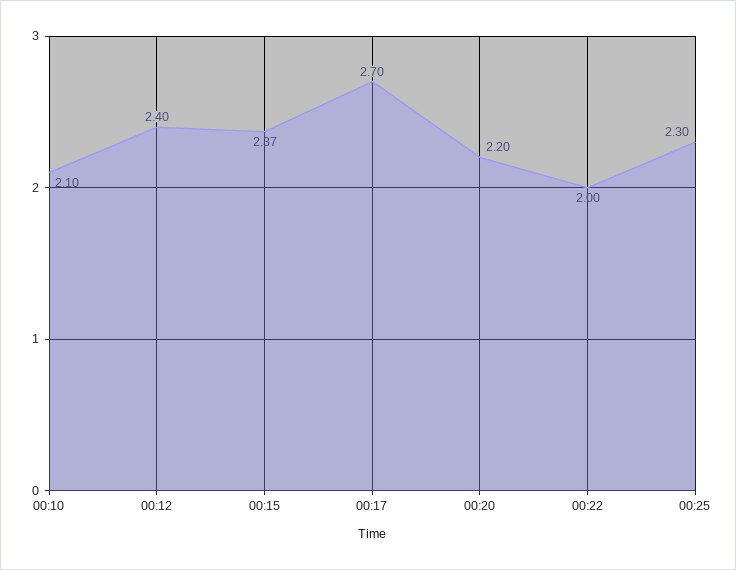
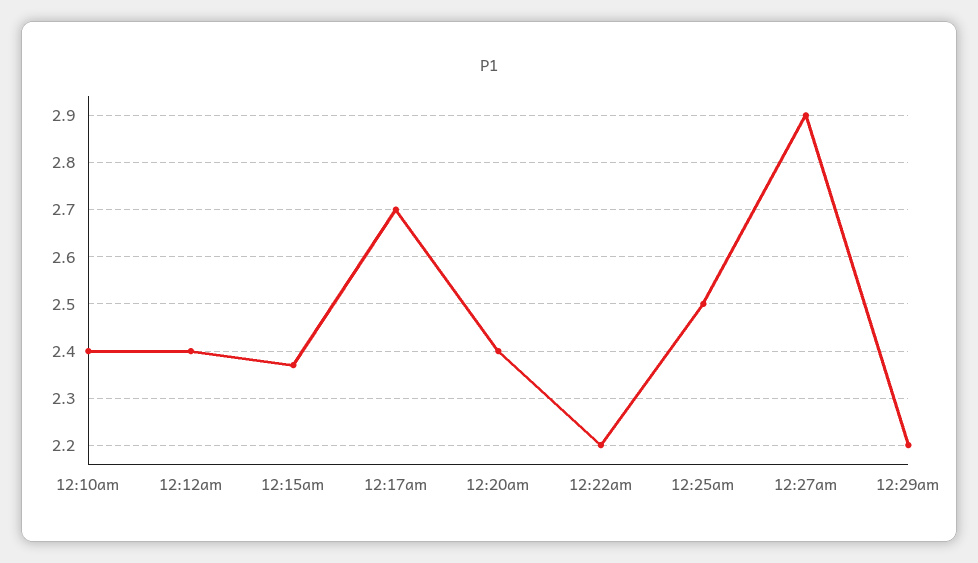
00:10: 2.1 -> 2.4
00:20: 2.2 -> 2.4
00:22: 2 -> 2.2
00:25: 2.3 -> 2.5
12:27am: none -> 2.9
12:29am: none -> 2.2

